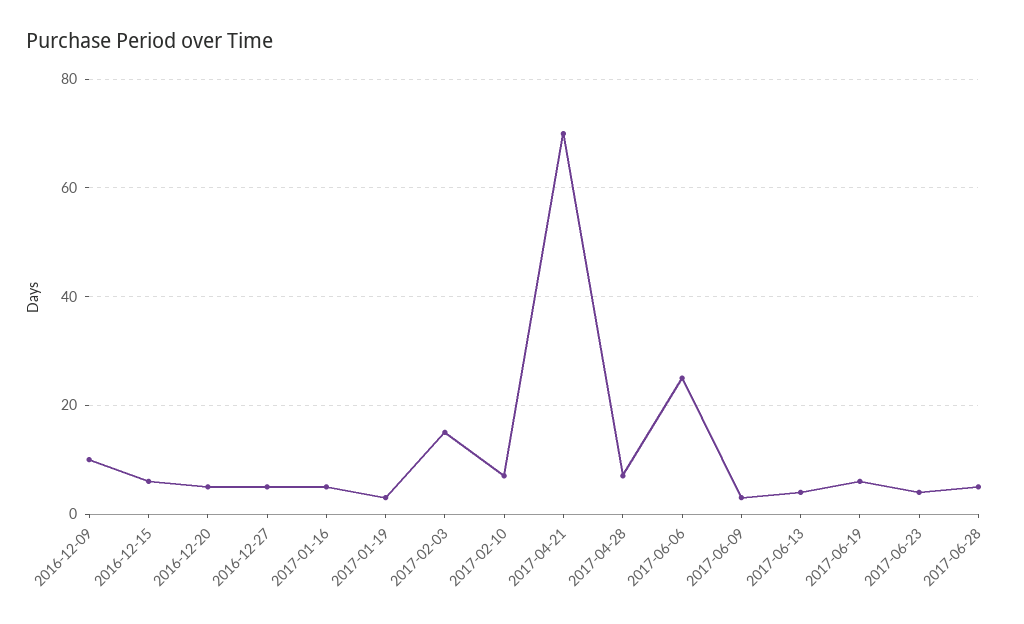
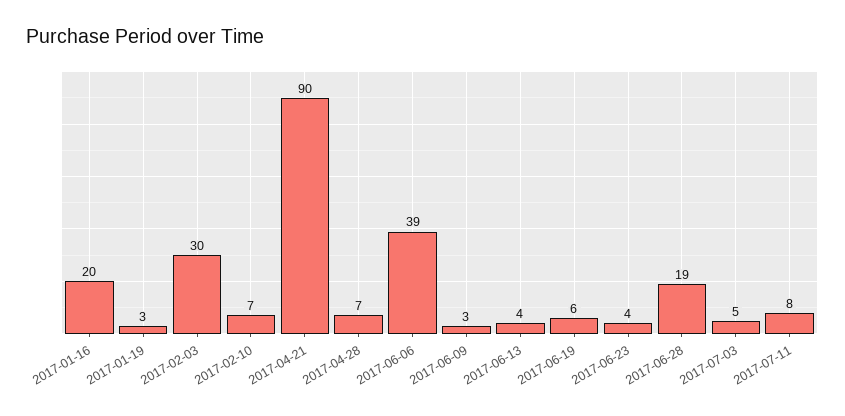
2016-12-09: 10 -> none
2016-12-15: 5 -> none
2016-12-20: 5 -> none
2016-12-27: 5 -> none
2017-01-16: 5 -> 20
2017-02-03: 15 -> 30
2017-04-21: 70 -> 90
2017-06-06: 25 -> 39
2017-06-28: 5 -> 19
2017-07-03: none -> 5
2017-07-11: none -> 8

